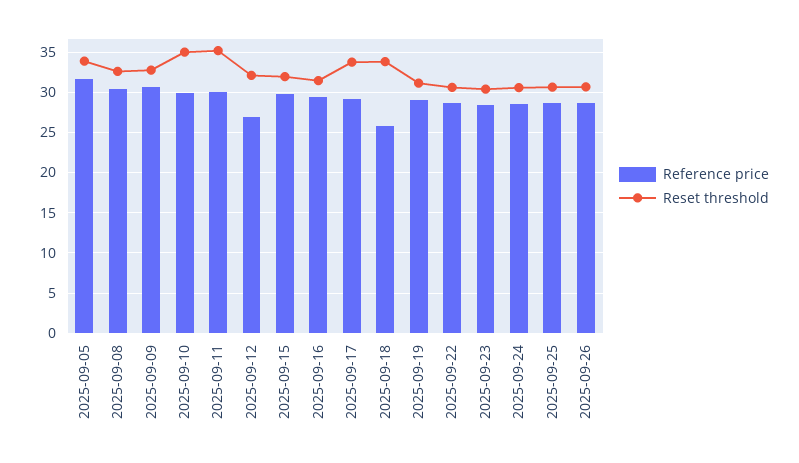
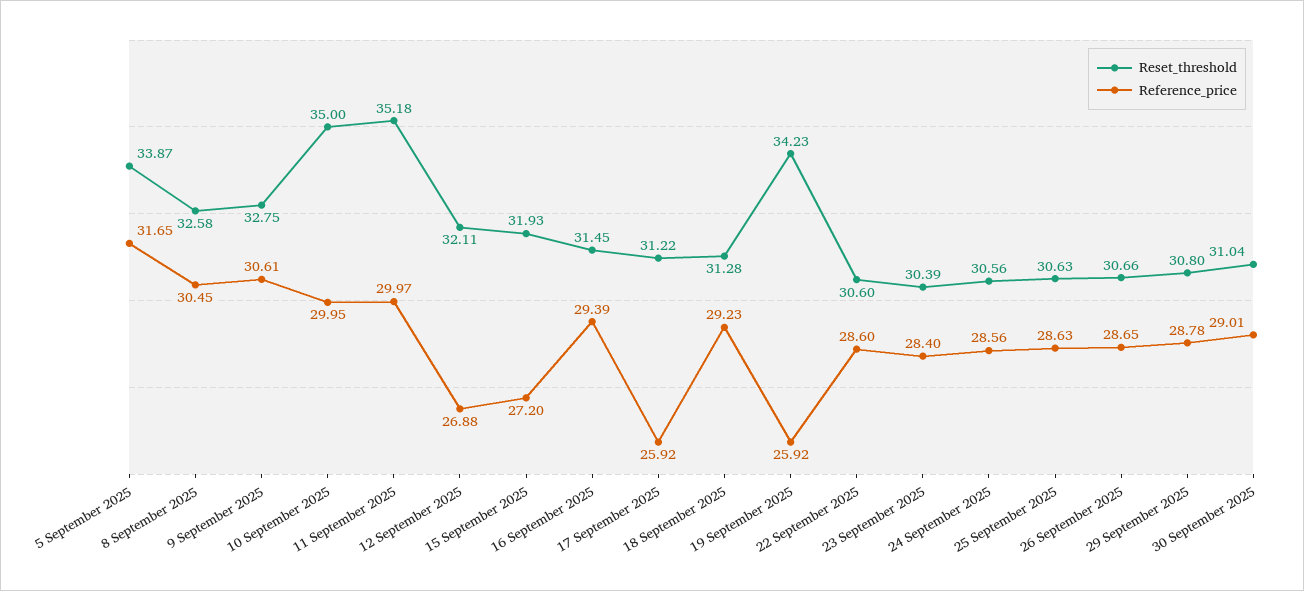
Reference price, 2025-09-15: 30 -> 27.2
Reference price, 2025-09-17: 29 -> 25.92
Reset threshold, 2025-09-17: 34 -> 31.22
Reference price, 2025-09-18: 26 -> 29.23
Reset threshold, 2025-09-18: 34 -> 31.28
Reference price, 2025-09-19: 29 -> 25.92
Reset threshold, 2025-09-19: 31 -> 34.23
Reset threshold, 29 September 2025: none -> 30.8
Reference price, 29 September 2025: none -> 28.78
Reset threshold, 30 September 2025: none -> 31.04
Reference price, 30 September 2025: none -> 29.01

